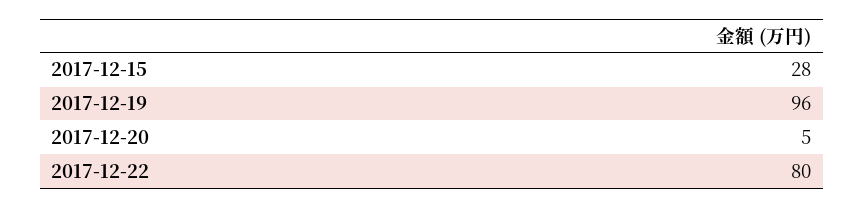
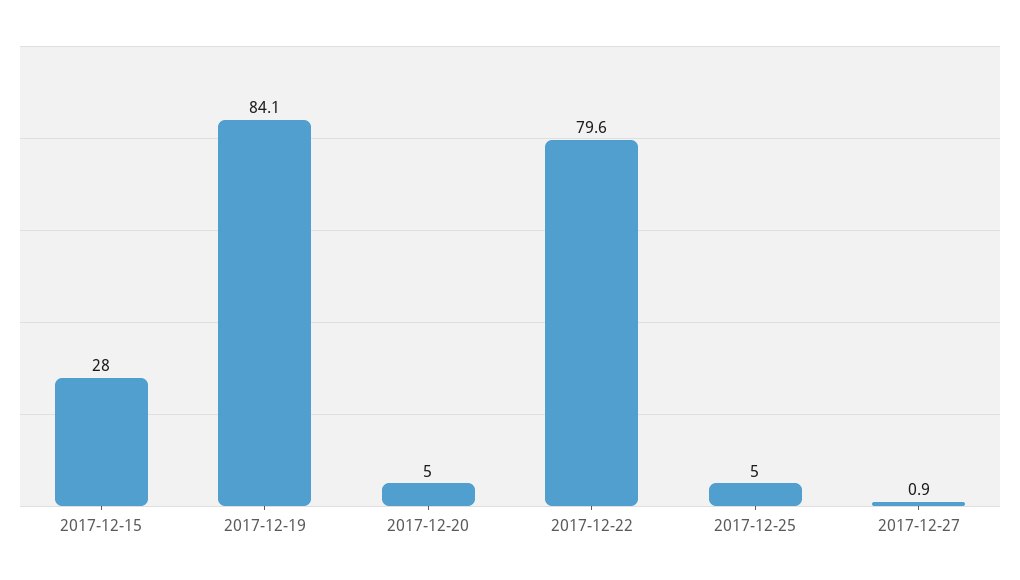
2017-12-19: 96 -> 84.1
2017-12-25: none -> 5
2017-12-27: none -> 0.9

